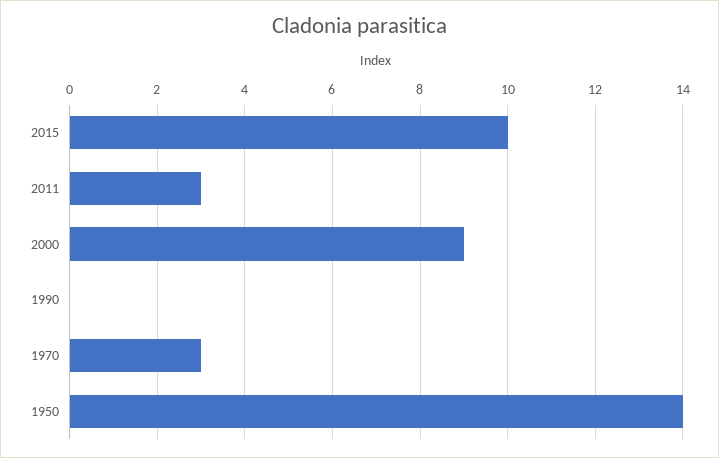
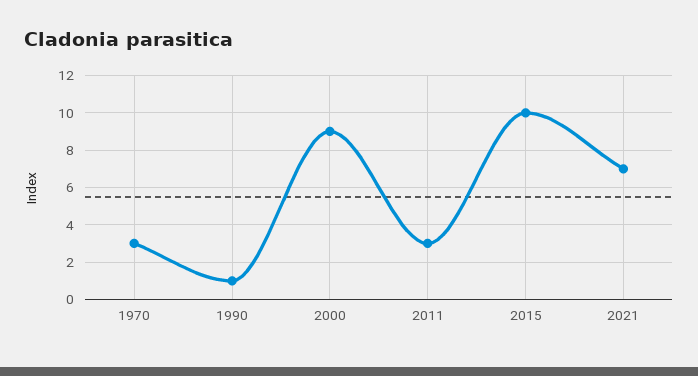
1990: 0 -> 1
1950: 14 -> none
2021: none -> 7

